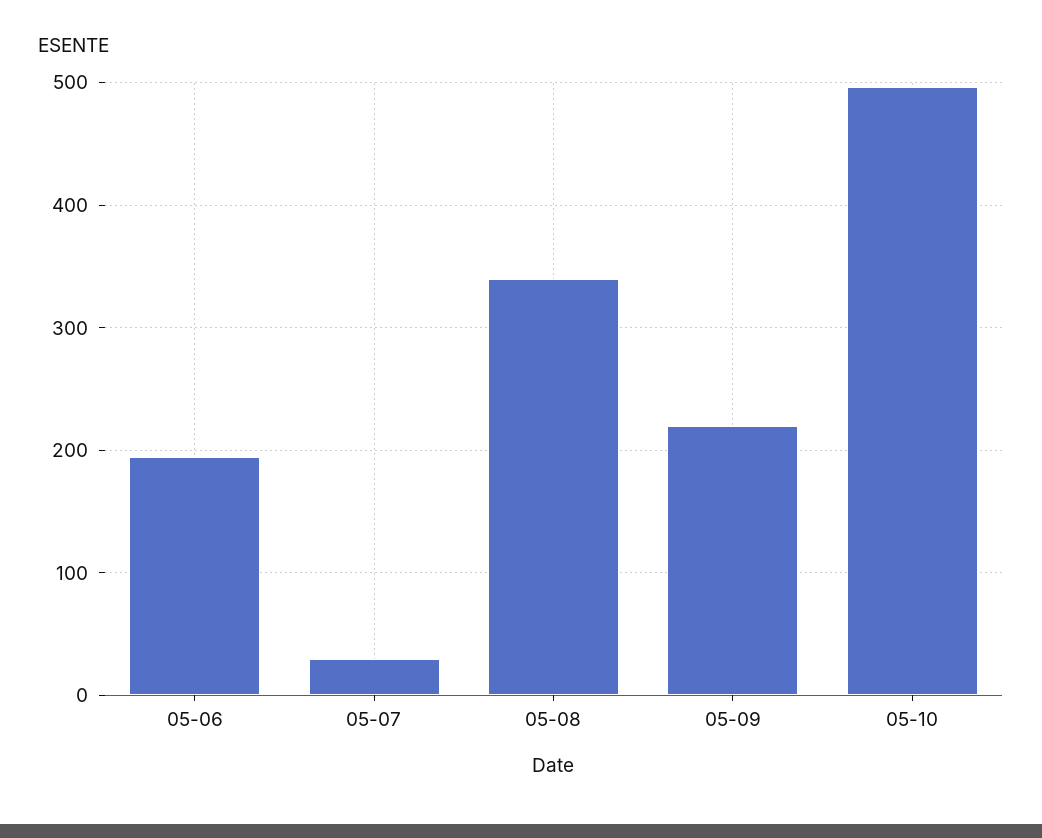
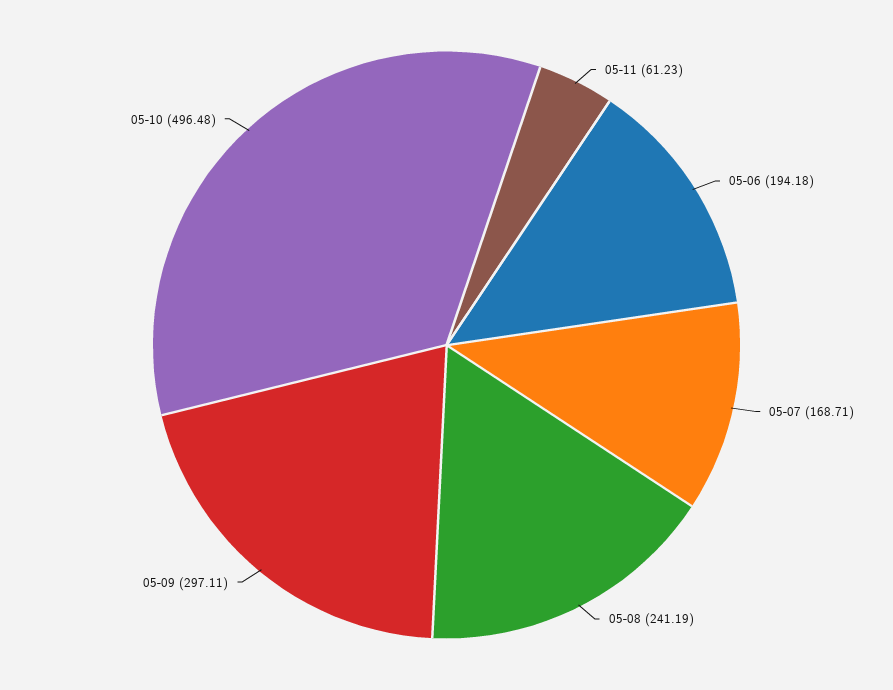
05-07: 30 -> 168.71
05-08: 340 -> 241.19
05-09: 220 -> 297.11
05-11: none -> 61.23

